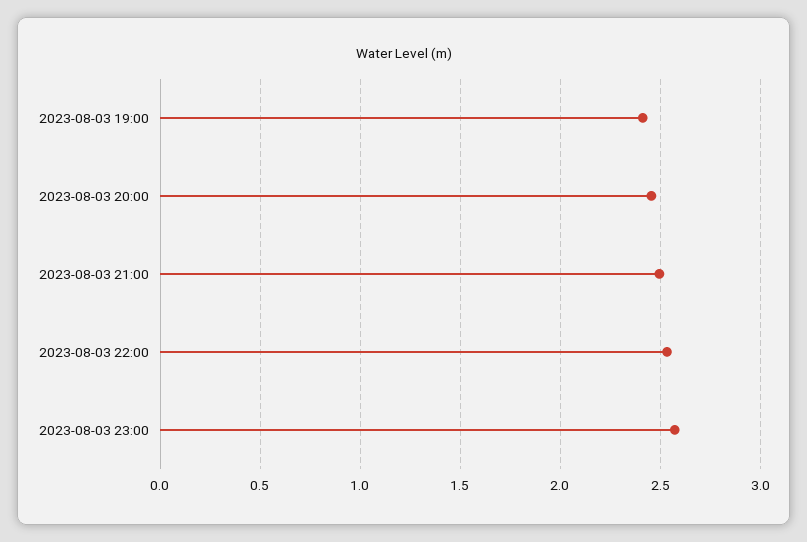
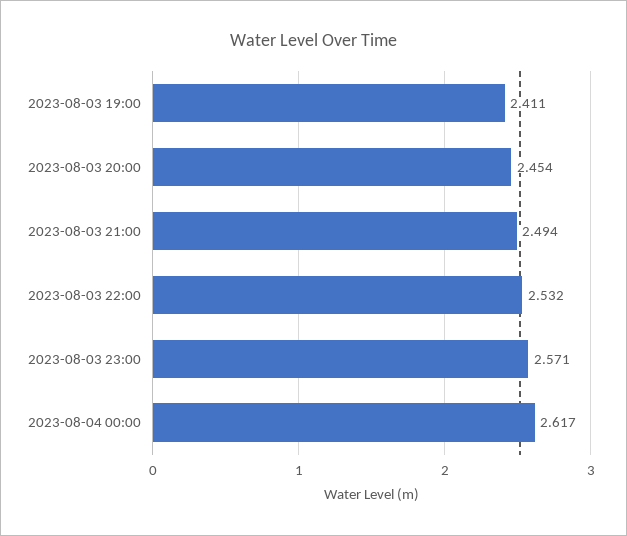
2023-08-04 00:00: none -> 2.617

